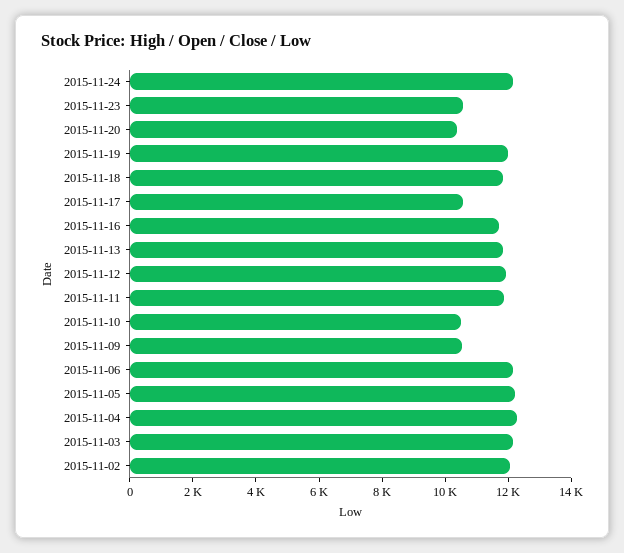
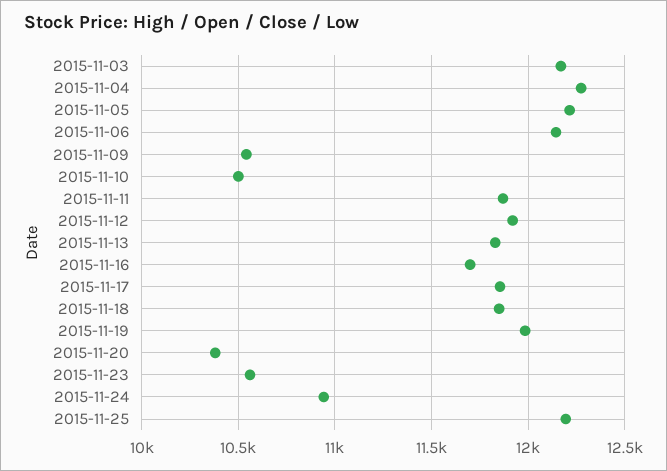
2015-11-24: 12000 -> 10950
2015-11-17: 10500 -> 11850
2015-11-02: 12000 -> none
2015-11-25: none -> 12200

